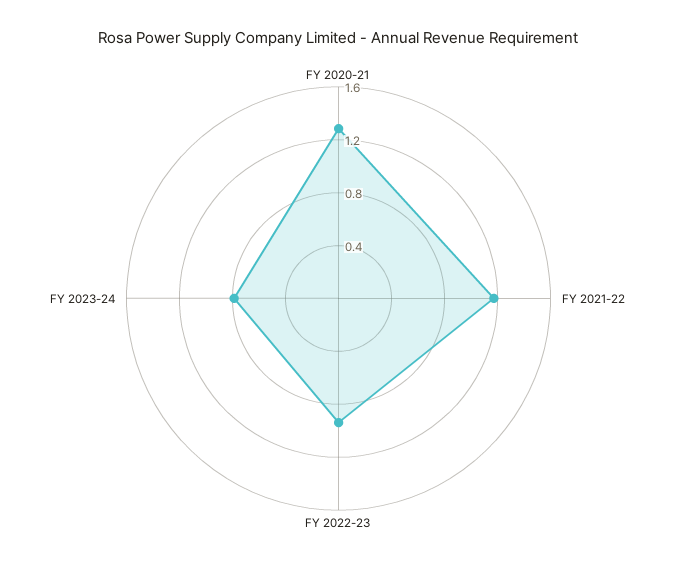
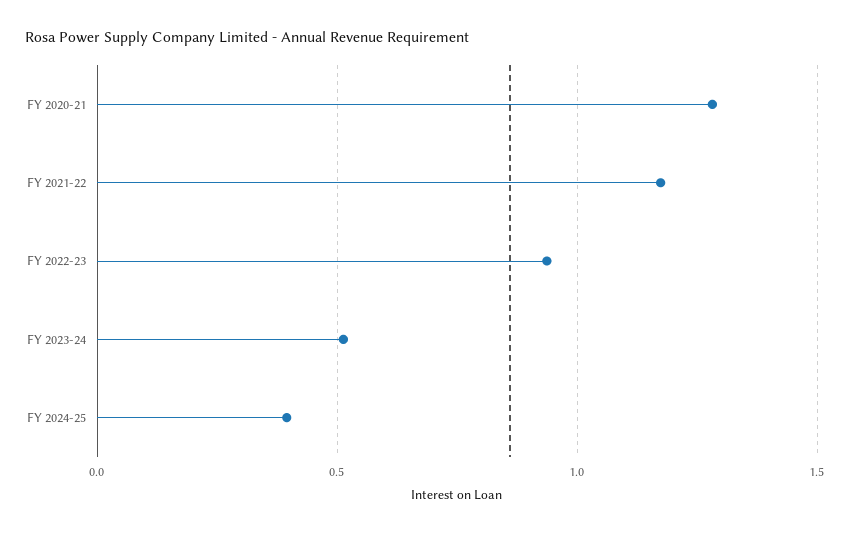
FY 2023-24: 0.8 -> 0.5
FY 2024-25: none -> 0.4

